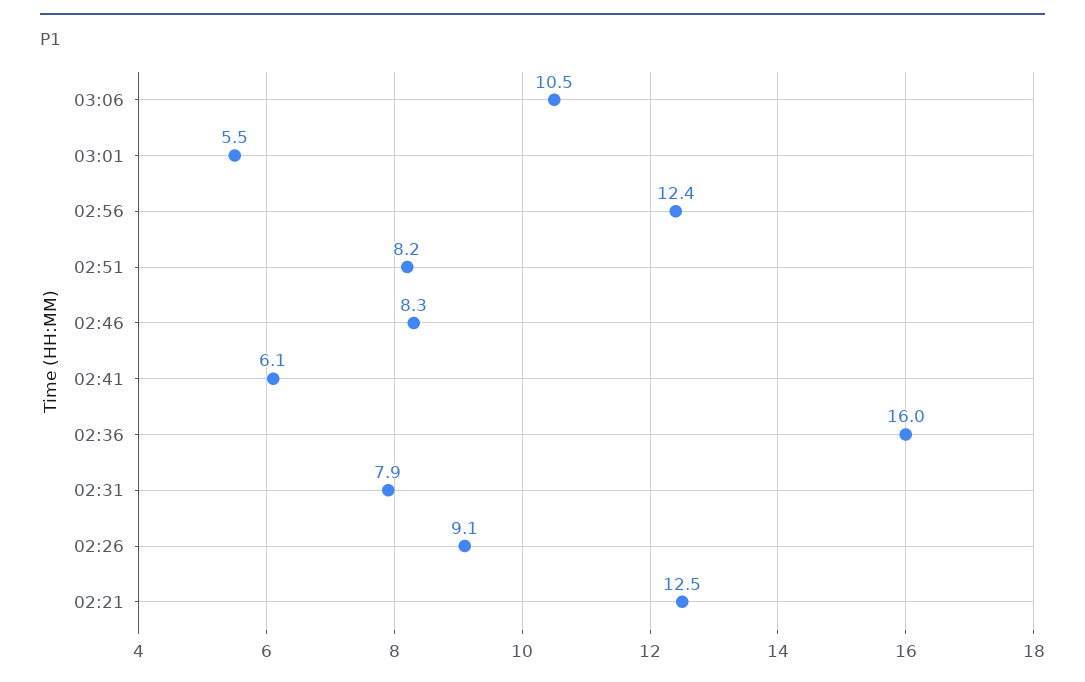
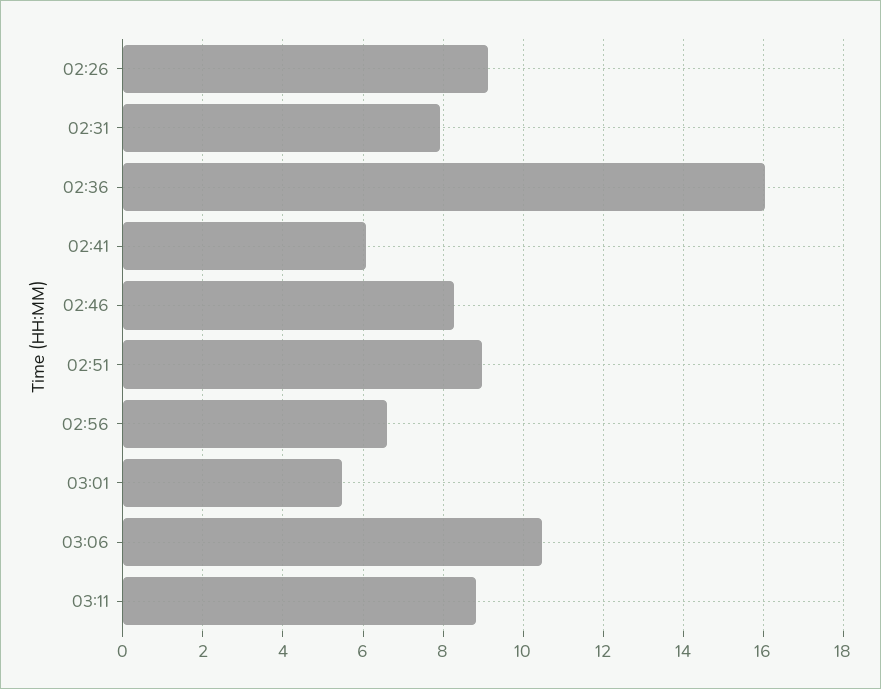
02:56: 12.4 -> 6.6
02:51: 8.2 -> 9
02:21: 12.5 -> none
03:11: none -> 8.8

